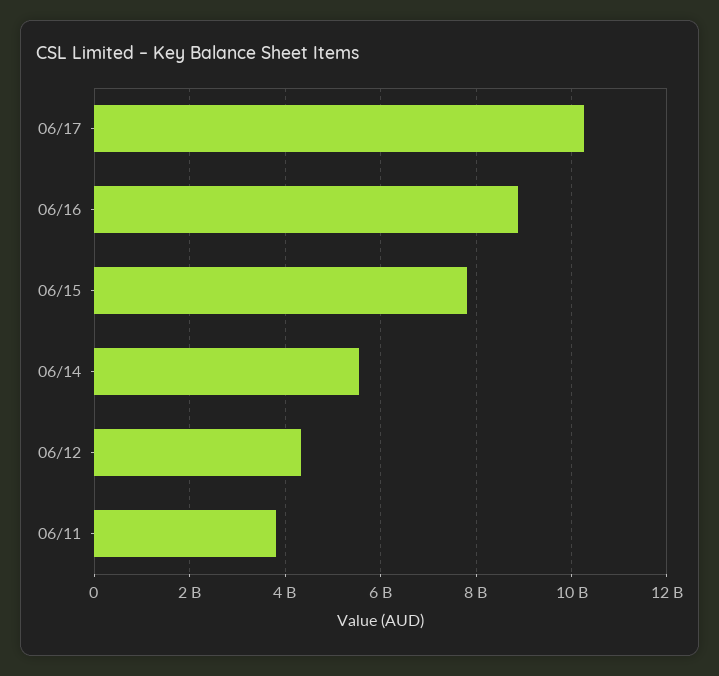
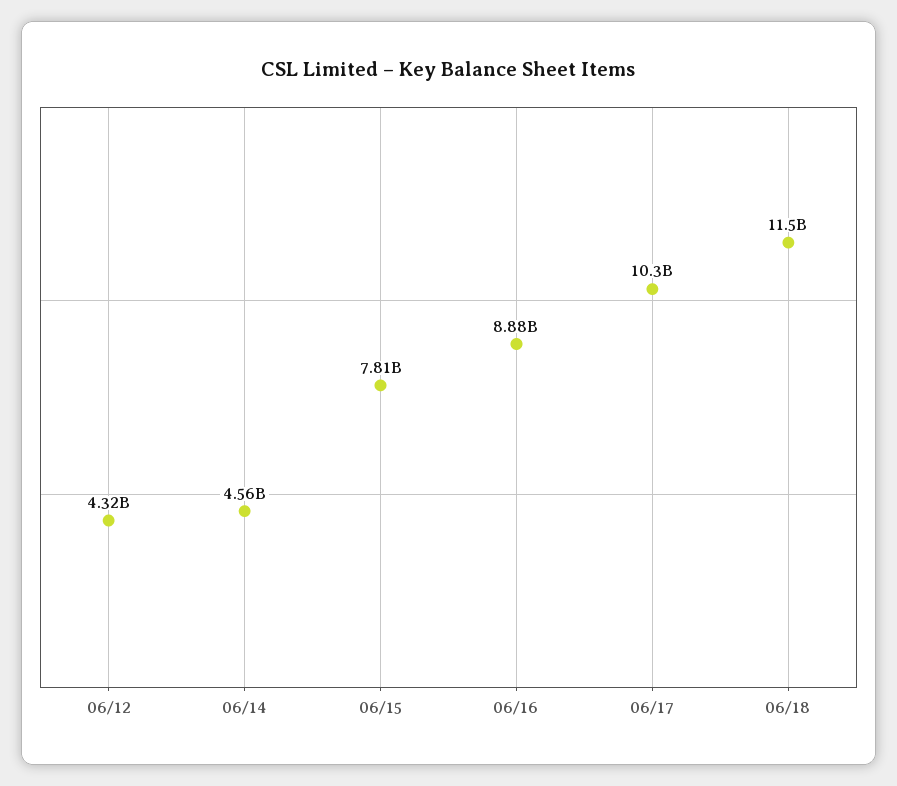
06/14: 5600000000 -> 4560000000
06/11: 3800000000 -> none
06/18: none -> 11500000000

